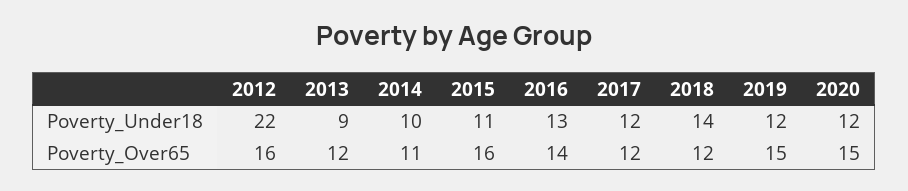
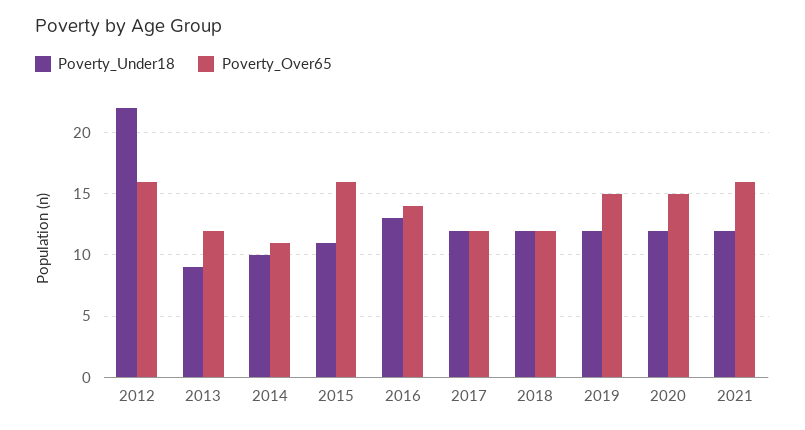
Poverty_Under18, 2018: 14 -> 12
Poverty_Under18, 2021: none -> 12
Poverty_Over65, 2021: none -> 16

